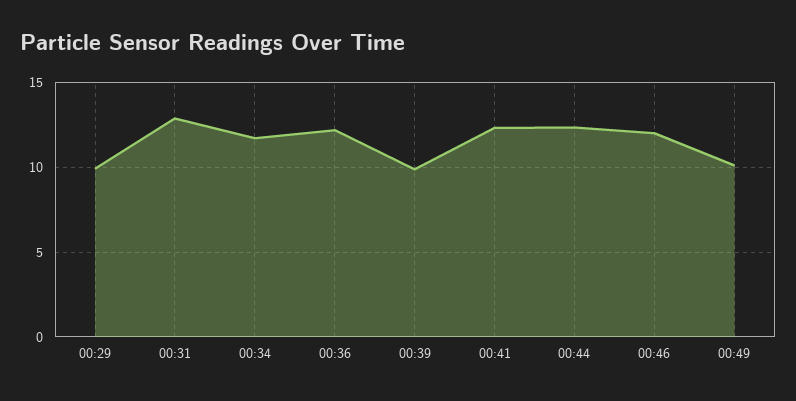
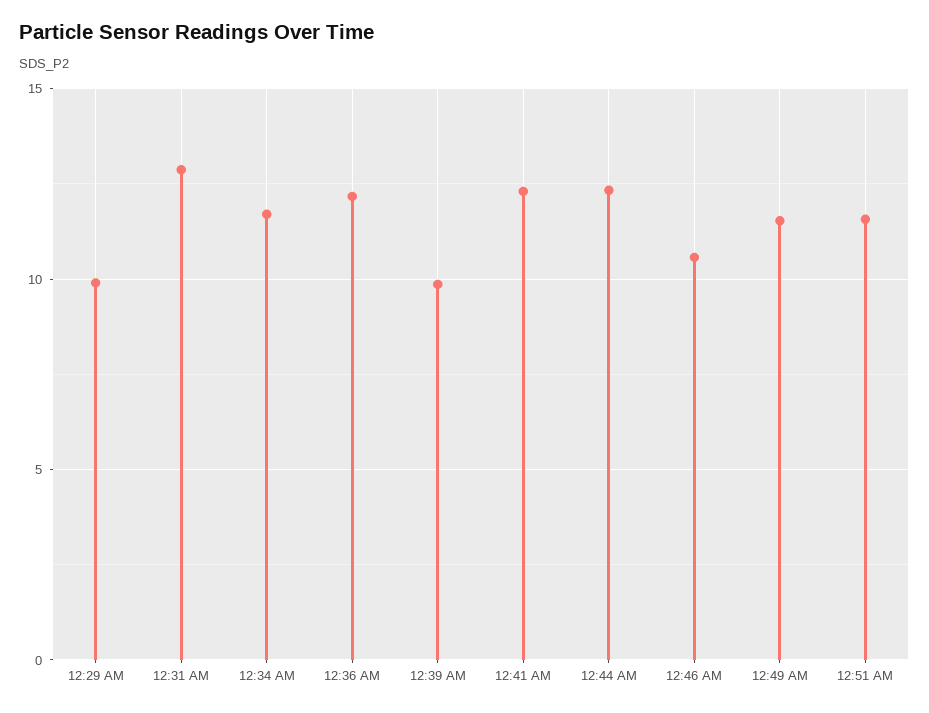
00:46: 12 -> 10.5
00:49: 10 -> 11.5
12:51 AM: none -> 11.5

